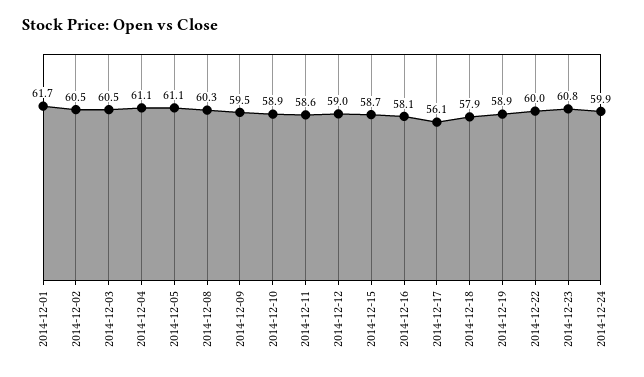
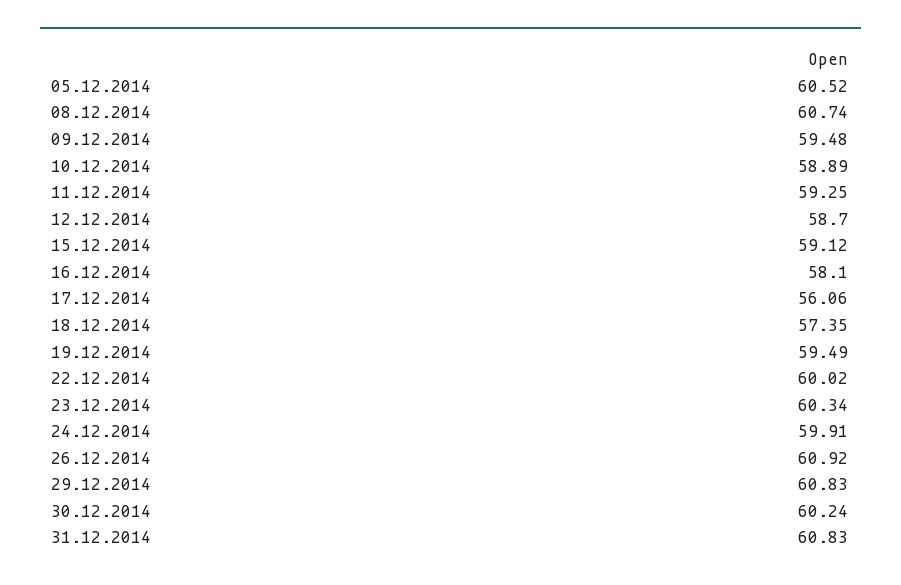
2014-12-01: 61.7 -> none
2014-12-02: 60.5 -> none
2014-12-03: 60.5 -> none
2014-12-04: 61.1 -> none
2014-12-05: 61.1 -> 60.52
2014-12-08: 60.3 -> 60.74
2014-12-11: 58.6 -> 59.25
2014-12-12: 59 -> 58.7
2014-12-15: 58.7 -> 59.12
2014-12-18: 57.9 -> 57.35
2014-12-19: 58.9 -> 59.49
2014-12-23: 60.8 -> 60.34
26.12.2014: none -> 60.92
29.12.2014: none -> 60.83
30.12.2014: none -> 60.24
31.12.2014: none -> 60.83

